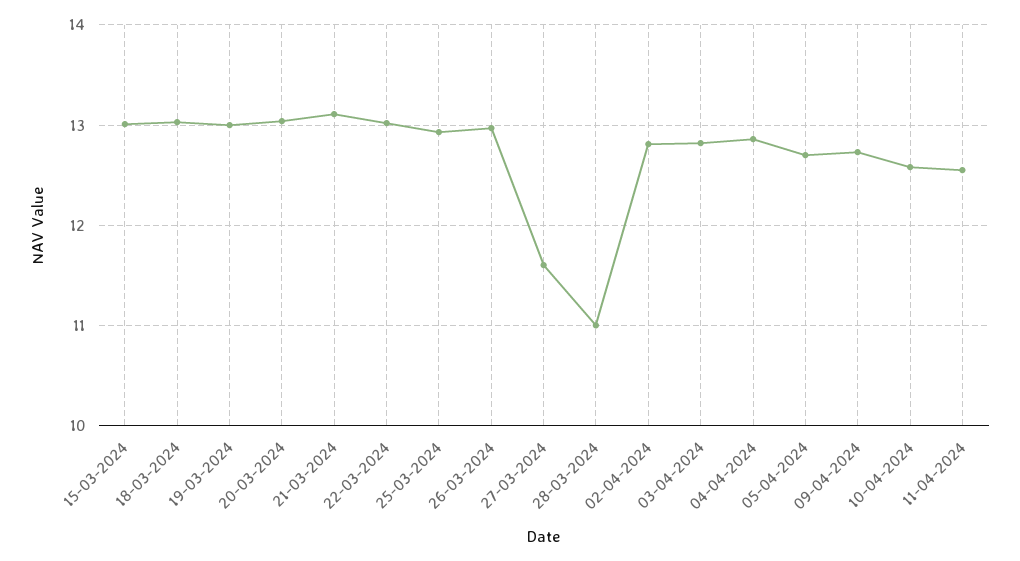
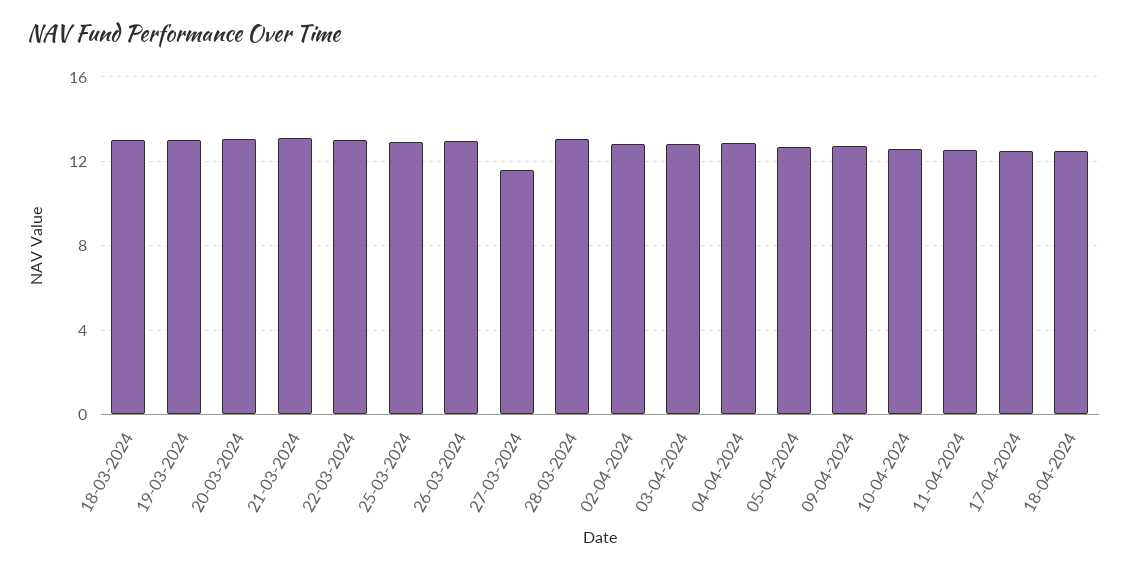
15-03-2024: 13 -> none
28-03-2024: 11 -> 13
17-04-2024: none -> 12.5
18-04-2024: none -> 12.5

